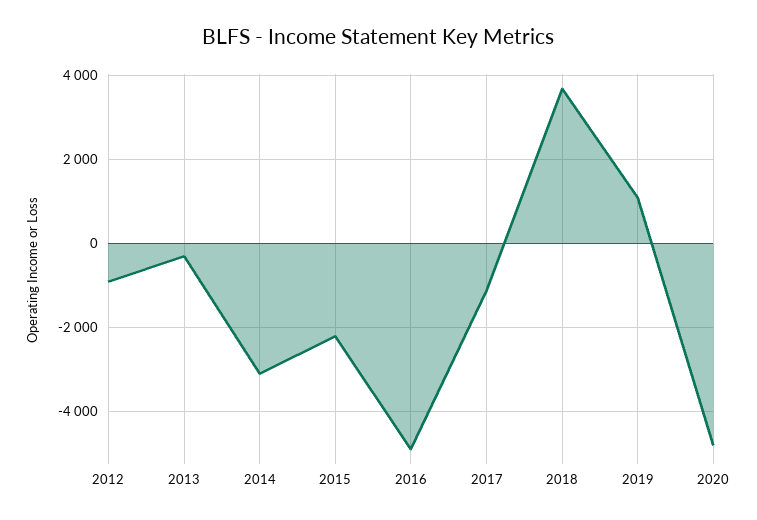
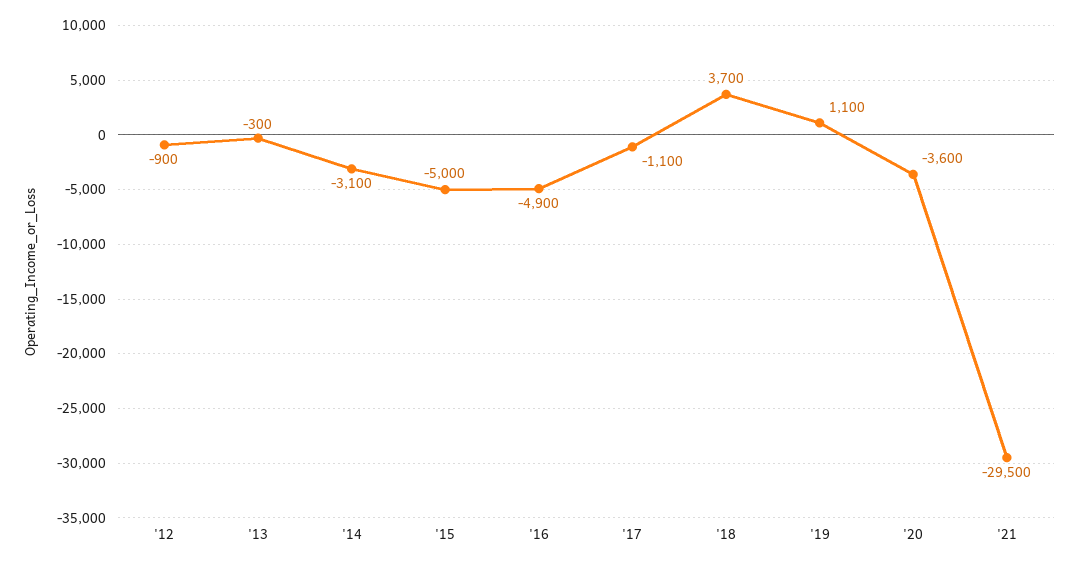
2015: -2200 -> -5000
2020: -4800 -> -3600
'21: none -> -29500

